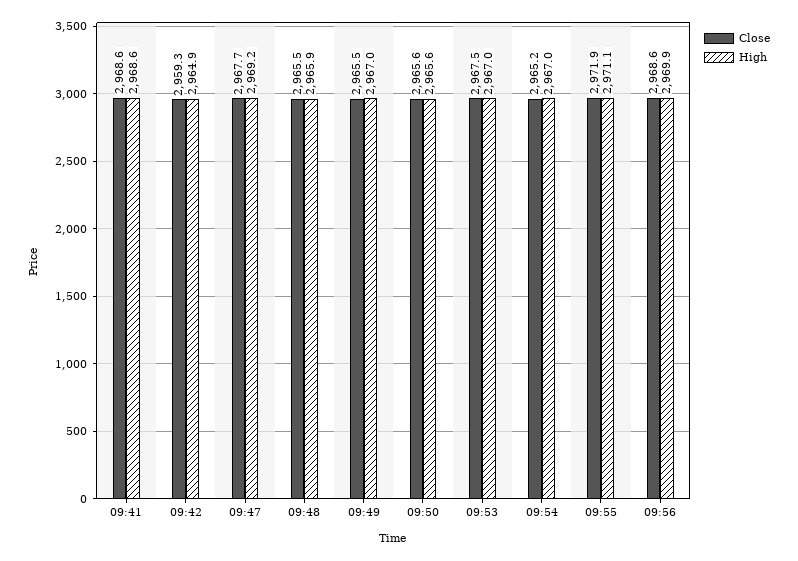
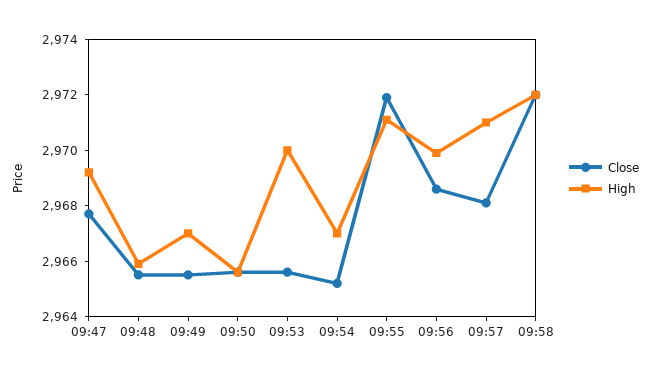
Close, 09:41: 2968.6 -> none
High, 09:41: 2968.6 -> none
Close, 09:42: 2959.3 -> none
High, 09:42: 2964.9 -> none
Close, 09:53: 2967.5 -> 2965.5
High, 09:53: 2967 -> 2970
Close, 09:57: none -> 2968
High, 09:57: none -> 2971
Close, 09:58: none -> 2972
High, 09:58: none -> 2972

